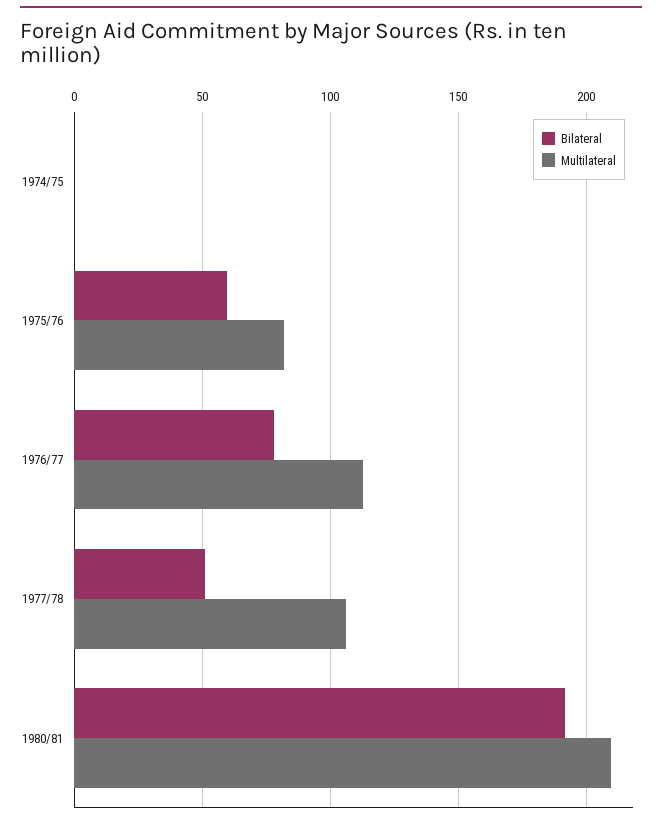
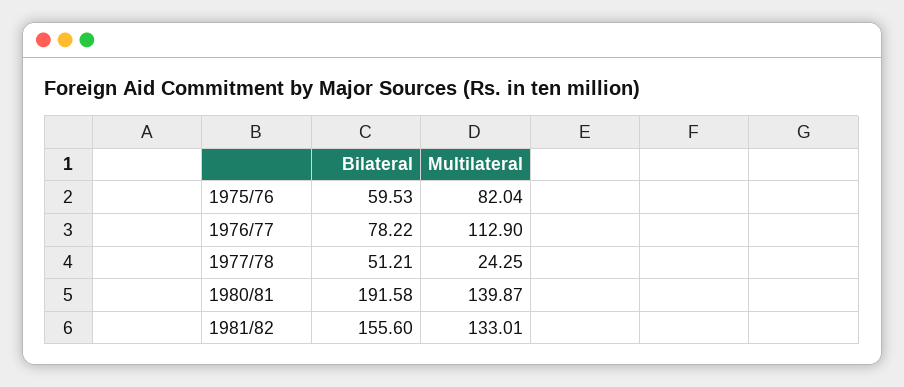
Bilateral, 1974/75: 0 -> none
Multilateral, 1974/75: 0 -> none
Multilateral, 1977/78: 105 -> 24.25
Multilateral, 1980/81: 210 -> 139.87
Bilateral, 1981/82: none -> 155.6
Multilateral, 1981/82: none -> 133.01

